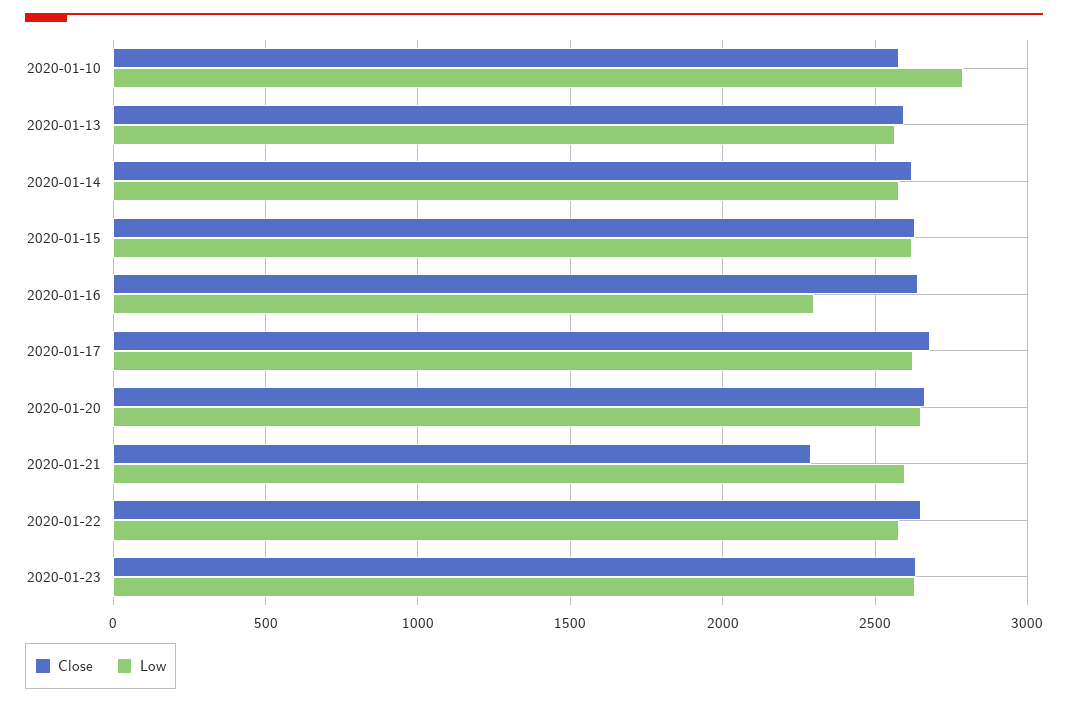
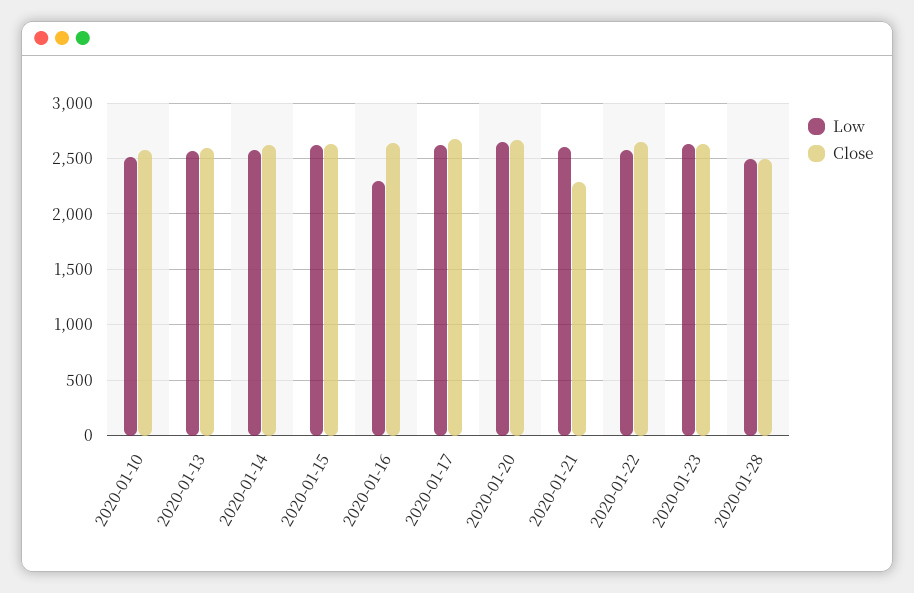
Low, 2020-01-10: 2800 -> 2500
Low, 2020-01-28: none -> 2500
Close, 2020-01-28: none -> 2500

